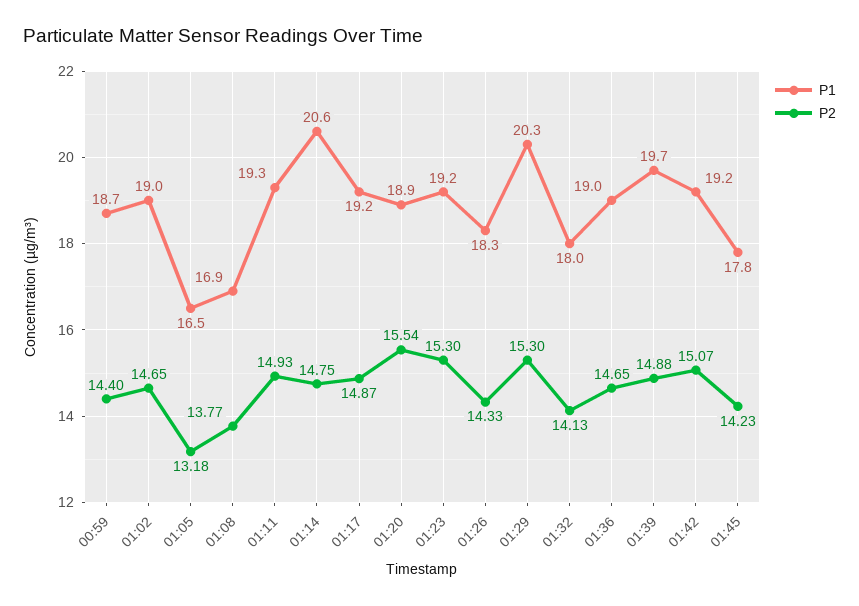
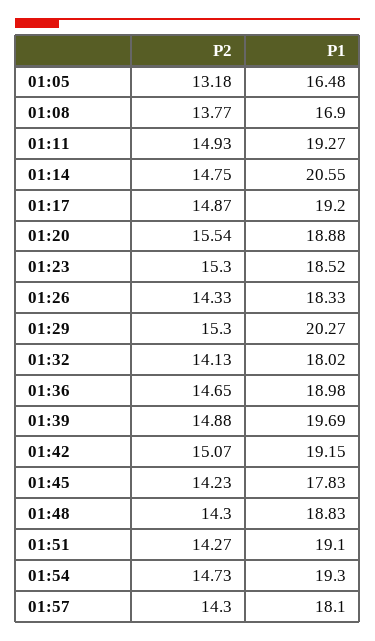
P1, 00:59: 18.7 -> none
P2, 00:59: 14.4 -> none
P1, 01:02: 19 -> none
P2, 01:02: 14.65 -> none
P1, 01:23: 19.2 -> 18.52
P2, 01:48: none -> 14.3
P1, 01:48: none -> 18.83
P2, 01:51: none -> 14.27
P1, 01:51: none -> 19.1
P2, 01:54: none -> 14.73
P1, 01:54: none -> 19.3
P2, 01:57: none -> 14.3
P1, 01:57: none -> 18.1

